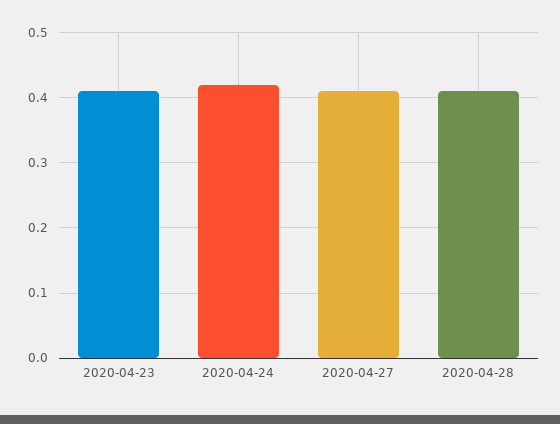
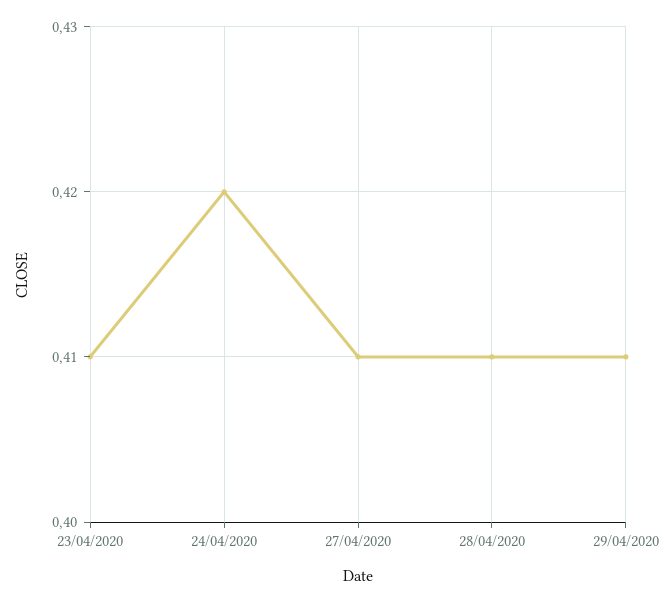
29/04/2020: none -> 0.41

